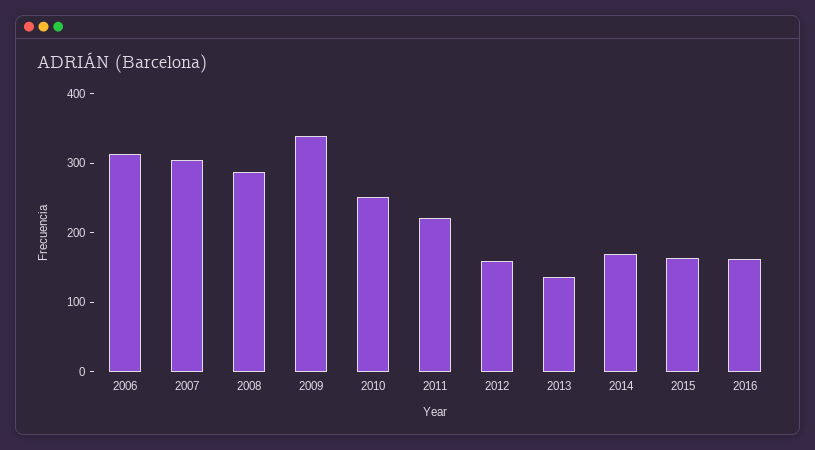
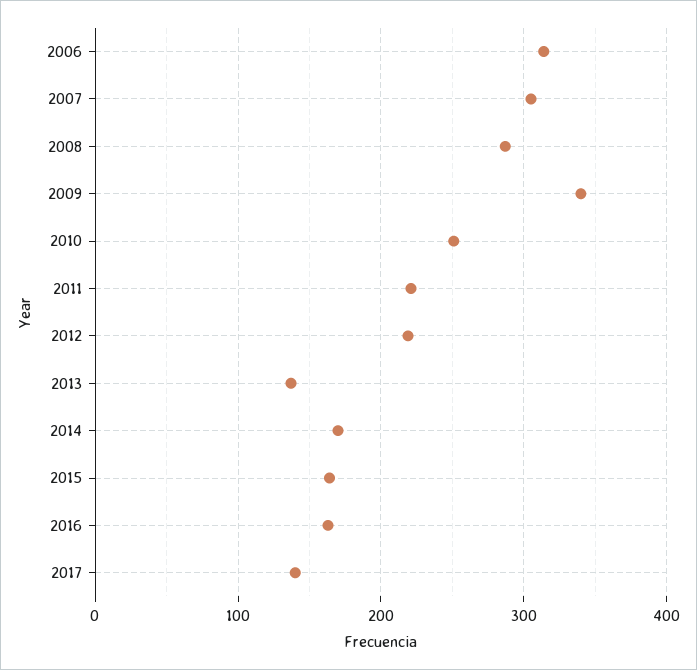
2012: 160 -> 220
2017: none -> 140

